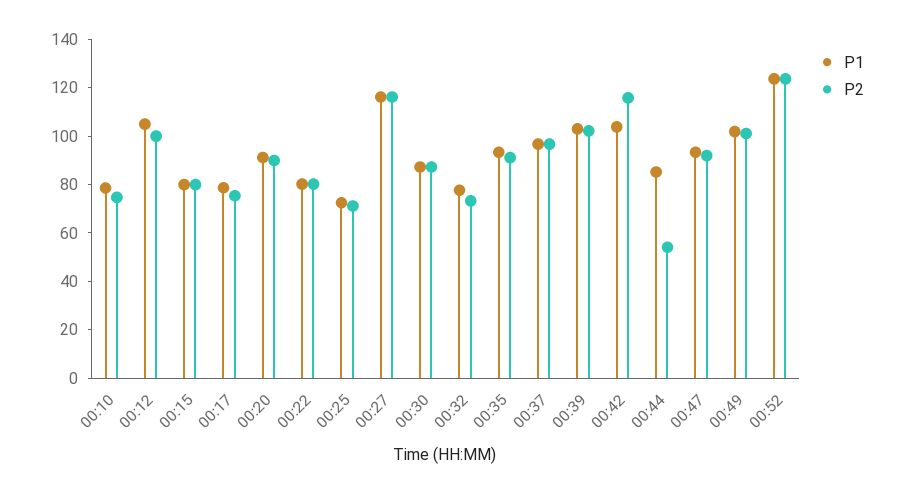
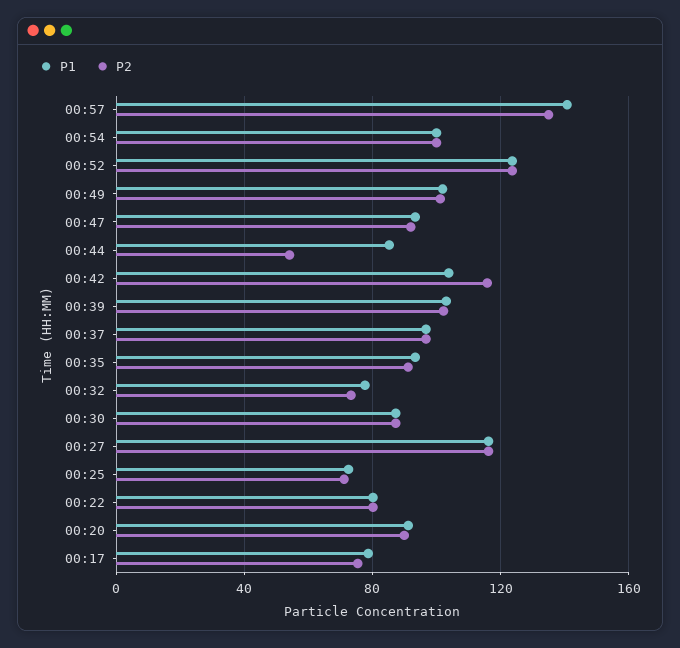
P1, 00:10: 80 -> none
P2, 00:10: 75 -> none
P1, 00:12: 105 -> none
P2, 00:12: 100 -> none
P1, 00:15: 80 -> none
P2, 00:15: 80 -> none
P1, 00:57: none -> 140
P2, 00:57: none -> 135
P1, 00:54: none -> 100
P2, 00:54: none -> 100

